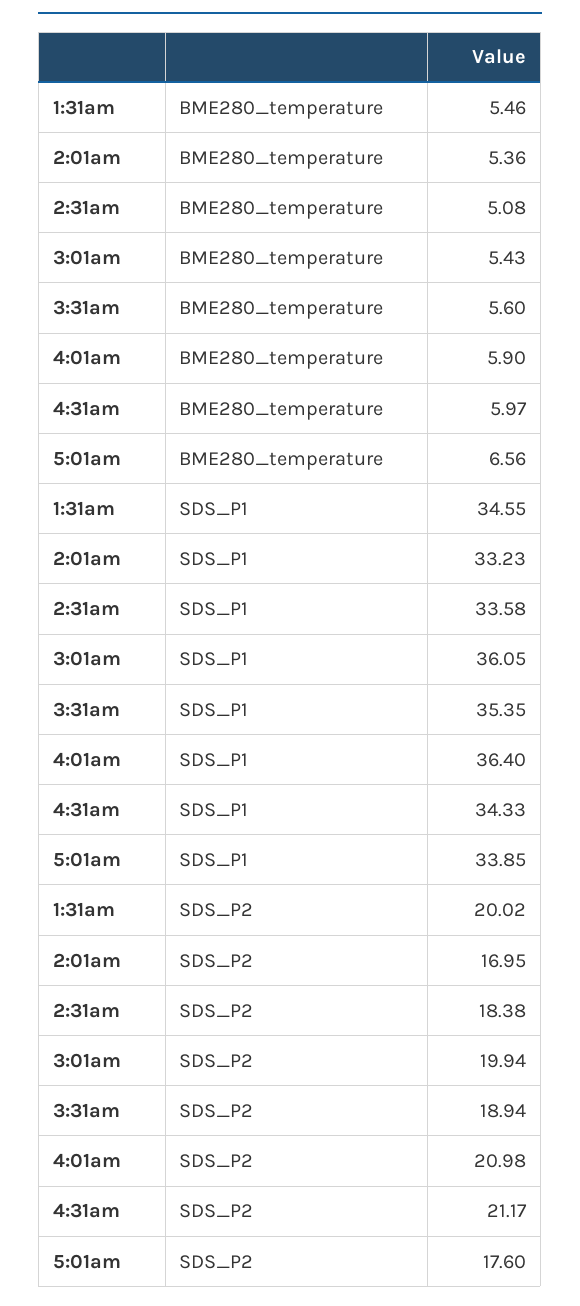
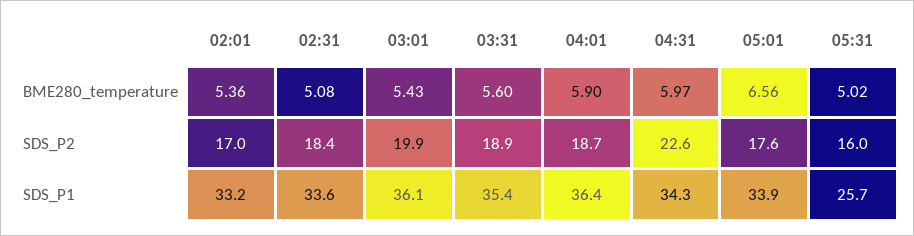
1:31am, BME280_temperature: 5.46 -> none
1:31am, SDS_P1: 34.55 -> none
1:31am, SDS_P2: 20.02 -> none
4:01am, SDS_P2: 20.98 -> 18.7
4:31am, SDS_P2: 21.17 -> 22.6
05:31, BME280_temperature: none -> 5.02
05:31, SDS_P2: none -> 16
05:31, SDS_P1: none -> 25.7

